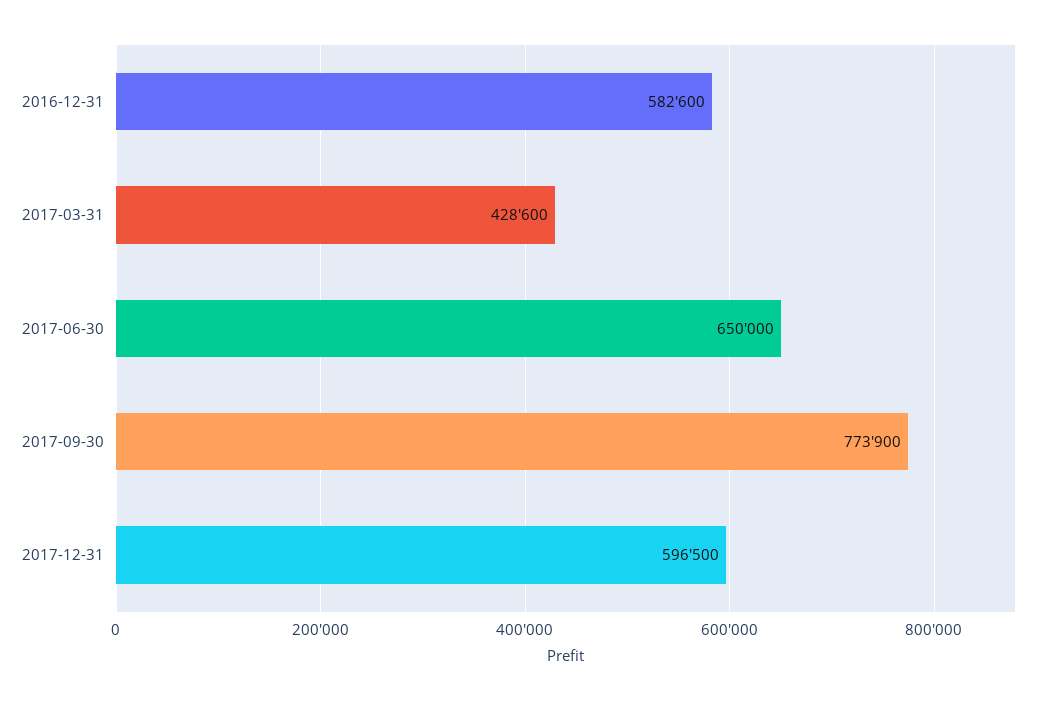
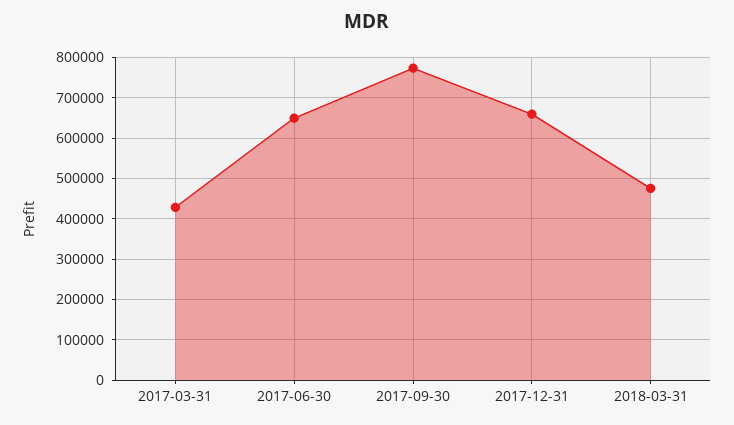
2016-12-31: 582600 -> none
2017-12-31: 596500 -> 660000
2018-03-31: none -> 480000

